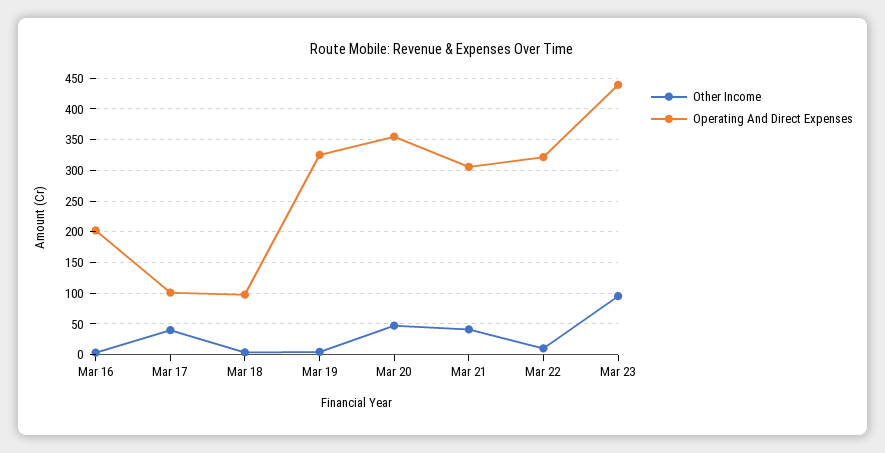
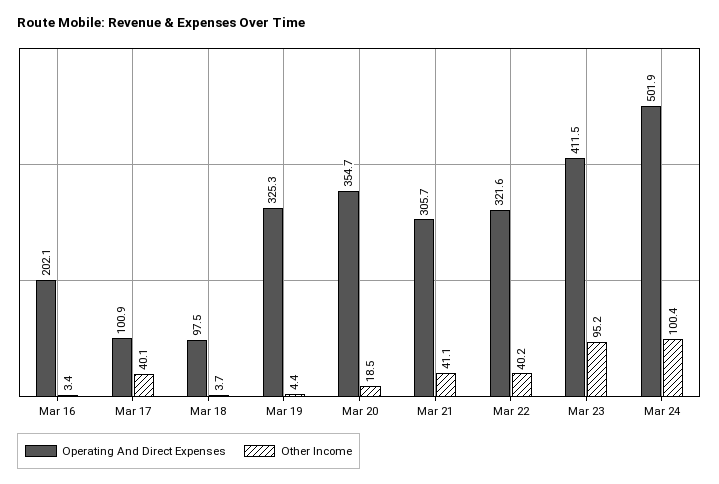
Other Income, Mar 20: 50 -> 18.5
Other Income, Mar 22: 10 -> 40.2
Operating And Direct Expenses, Mar 23: 440 -> 411.5
Operating And Direct Expenses, Mar 24: none -> 501.9
Other Income, Mar 24: none -> 100.4

